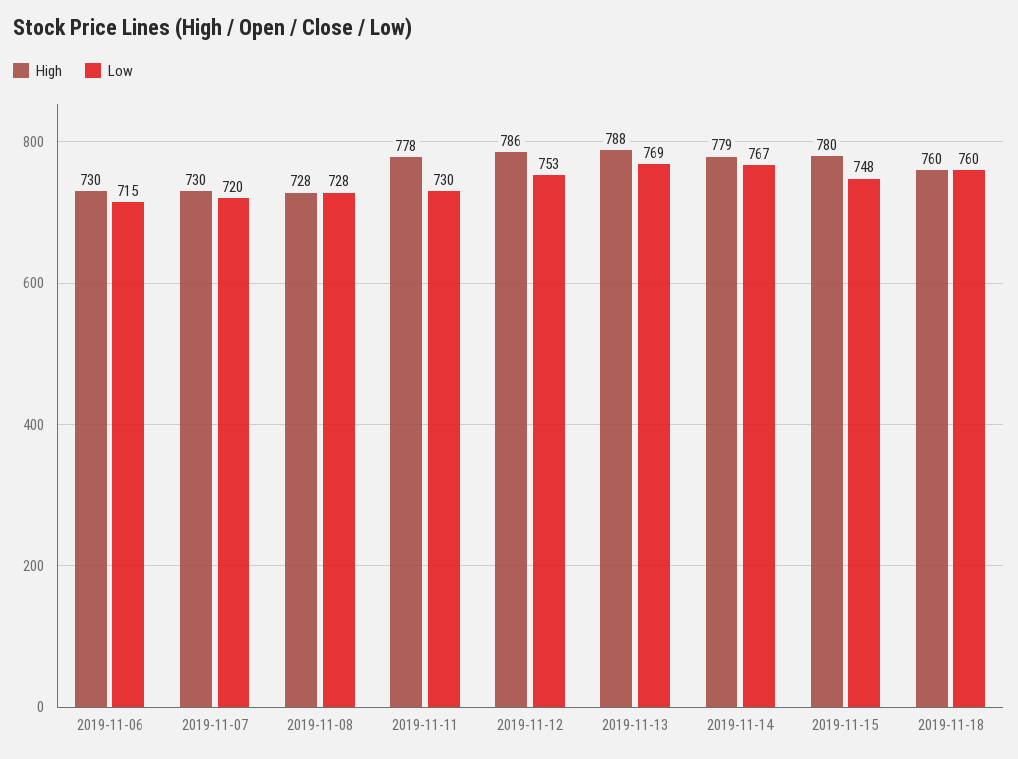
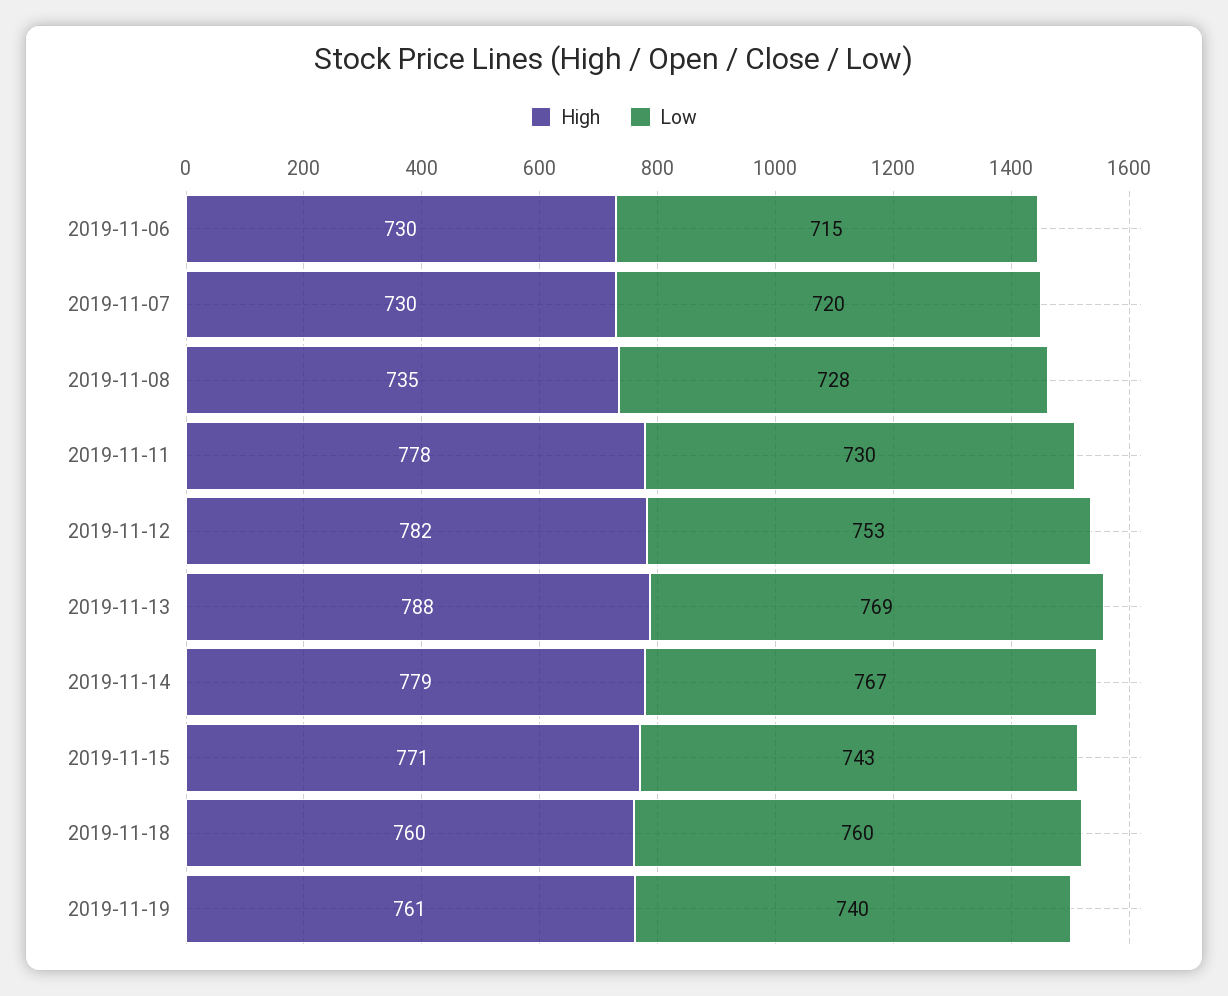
High, 2019-11-08: 728 -> 735
High, 2019-11-12: 786 -> 782
High, 2019-11-15: 780 -> 771
Low, 2019-11-15: 748 -> 743
High, 2019-11-19: none -> 761
Low, 2019-11-19: none -> 740

